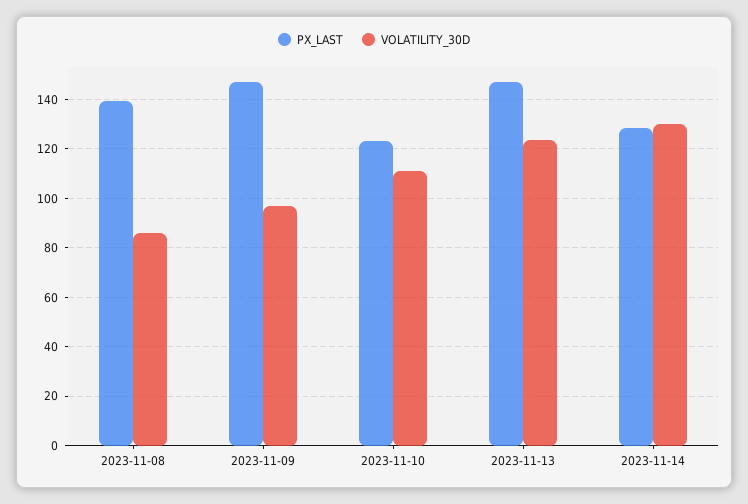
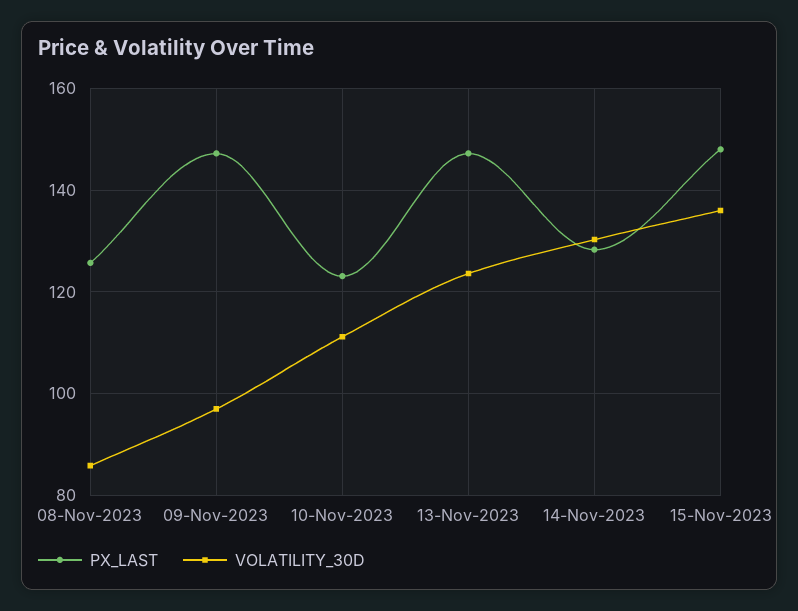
PX_LAST, 2023-11-08: 140 -> 126
PX_LAST, 15-Nov-2023: none -> 148
VOLATILITY_30D, 15-Nov-2023: none -> 136

